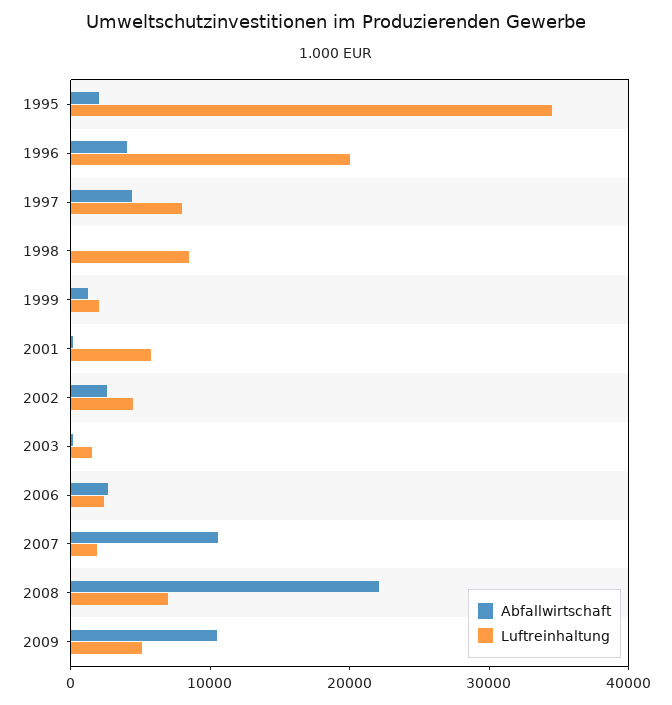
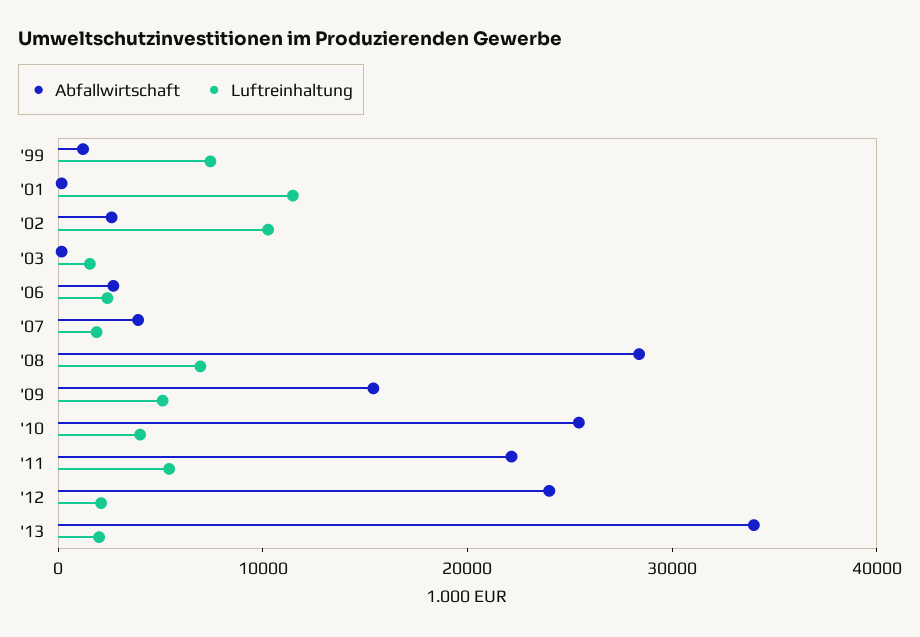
Abfallwirtschaft, 1995: 2000 -> none
Luftreinhaltung, 1995: 34000 -> none
Abfallwirtschaft, 1996: 4000 -> none
Luftreinhaltung, 1996: 20000 -> none
Abfallwirtschaft, 1997: 4000 -> none
Luftreinhaltung, 1997: 8000 -> none
Abfallwirtschaft, 1998: 0 -> none
Luftreinhaltung, 1998: 8000 -> none
Luftreinhaltung, 1999: 2000 -> 8000
Luftreinhaltung, 2001: 6000 -> 12000
Luftreinhaltung, 2002: 4000 -> 10000
Abfallwirtschaft, 2007: 10000 -> 4000
Abfallwirtschaft, 2008: 22000 -> 28000
Abfallwirtschaft, 2009: 10000 -> 16000
Abfallwirtschaft, '10: none -> 26000
Luftreinhaltung, '10: none -> 4000
Abfallwirtschaft, '11: none -> 22000
Luftreinhaltung, '11: none -> 6000
Abfallwirtschaft, '12: none -> 24000
Luftreinhaltung, '12: none -> 2000
Abfallwirtschaft, '13: none -> 34000
Luftreinhaltung, '13: none -> 2000

